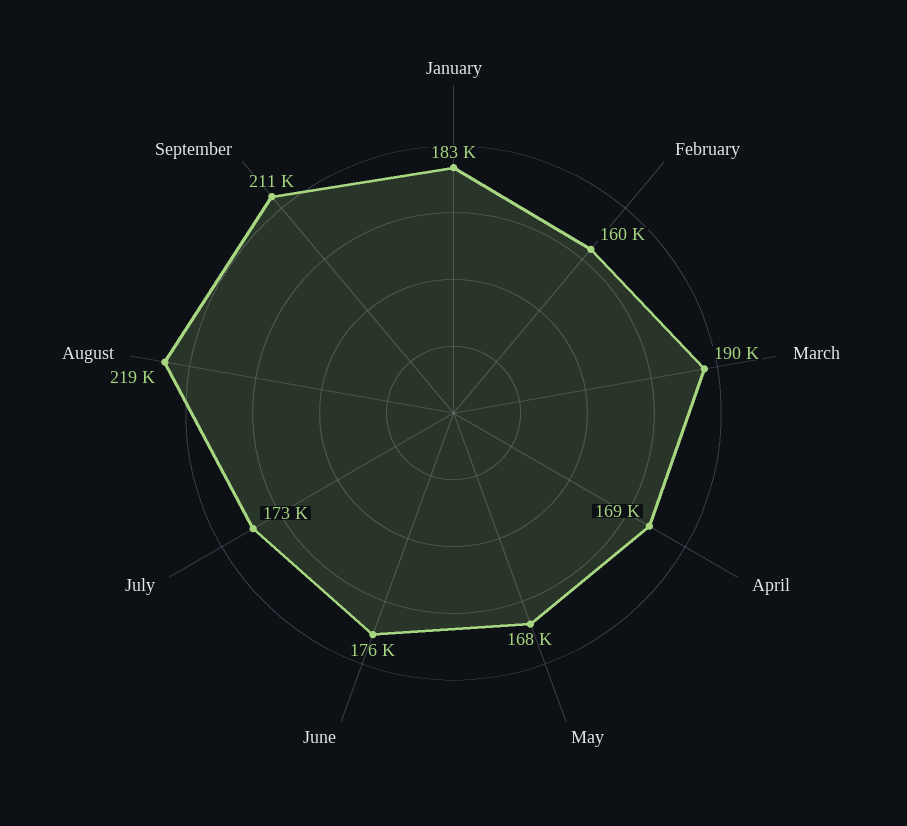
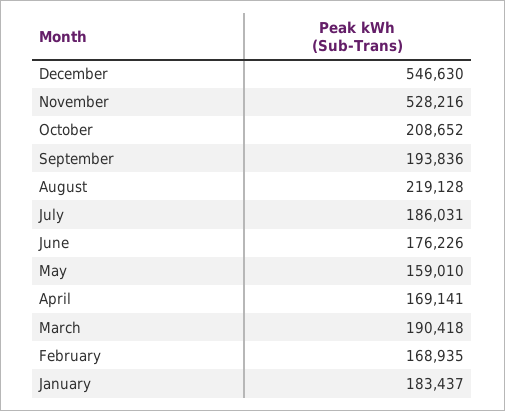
February: 160000 -> 168935
May: 168000 -> 159010
July: 173000 -> 186031
September: 211000 -> 193836
December: none -> 546630
November: none -> 528216
October: none -> 208652

